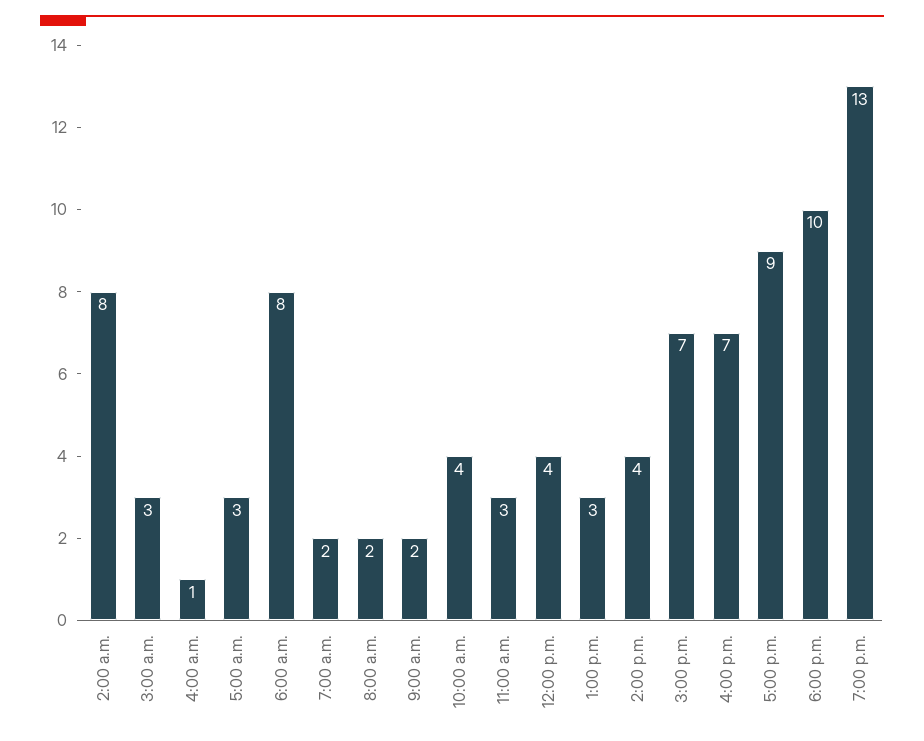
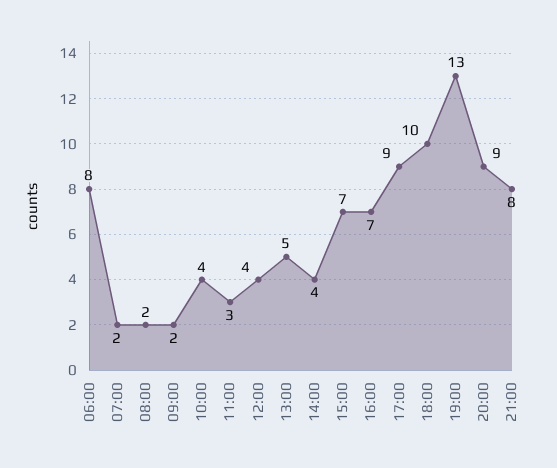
2:00 a.m.: 8 -> none
3:00 a.m.: 3 -> none
4:00 a.m.: 1 -> none
5:00 a.m.: 3 -> none
1:00 p.m.: 3 -> 5
20:00: none -> 9
21:00: none -> 8

